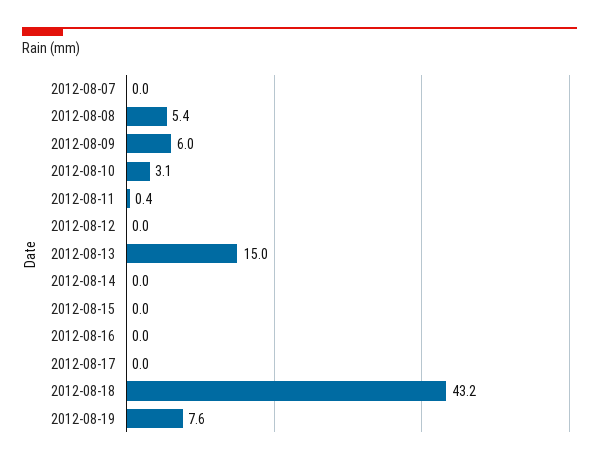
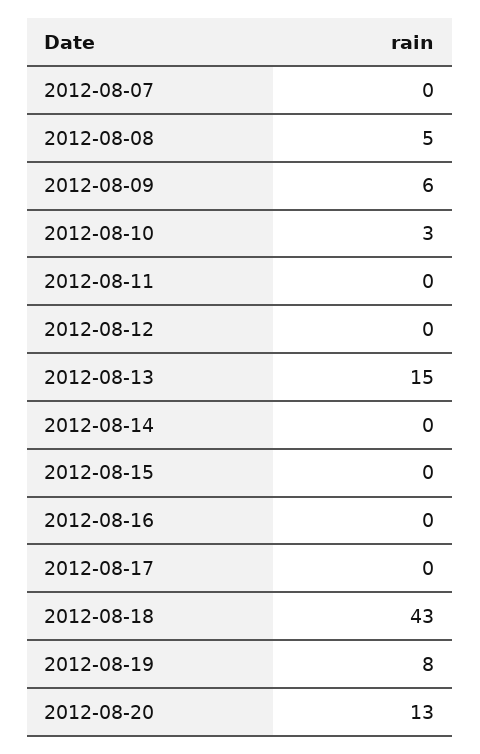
2012-08-20: none -> 13

